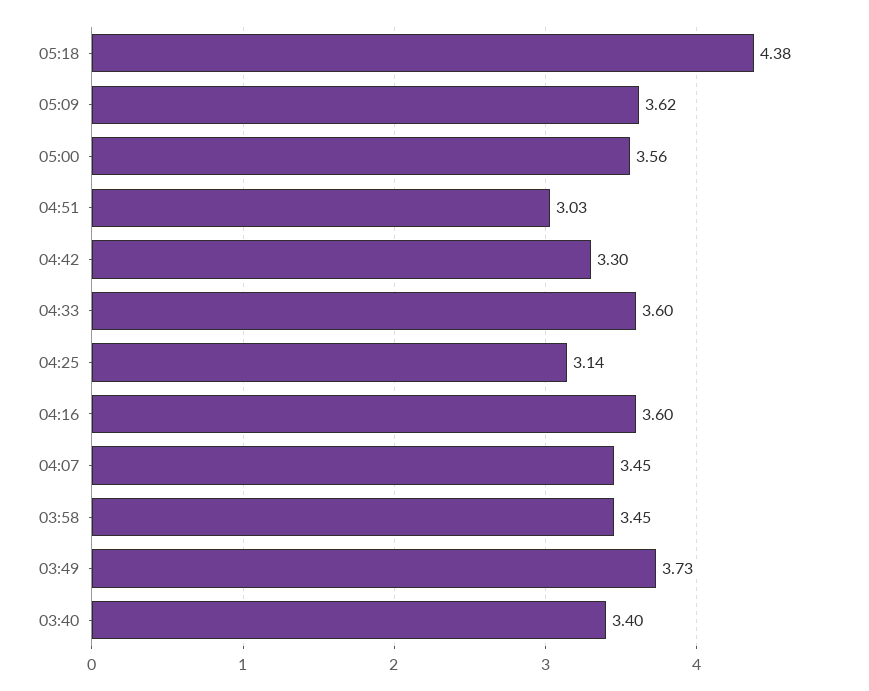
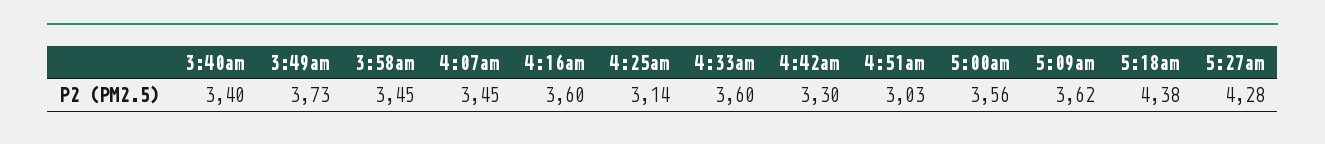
5:27am: none -> 4.28

